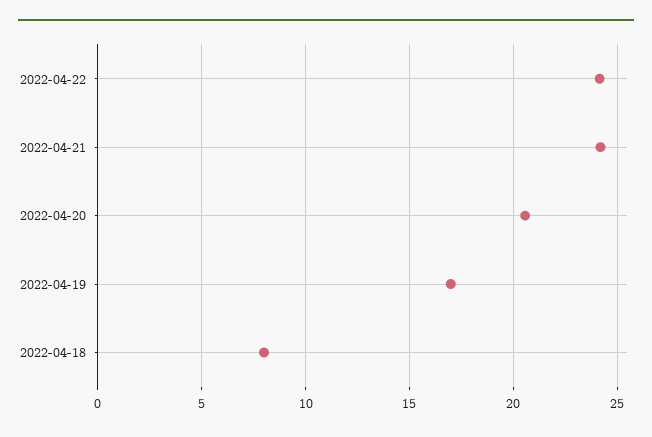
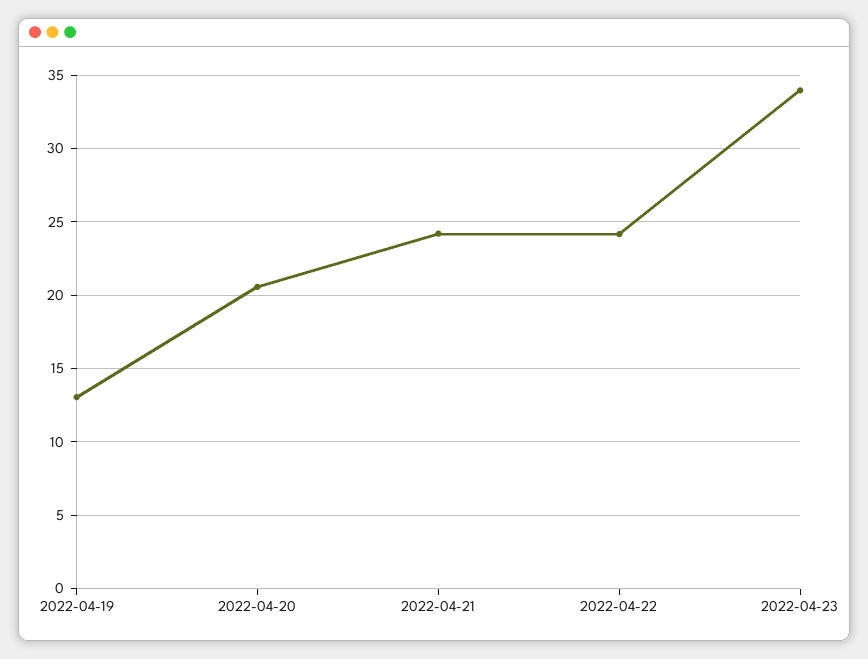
2022-04-19: 17 -> 13
2022-04-18: 8 -> none
2022-04-23: none -> 34

